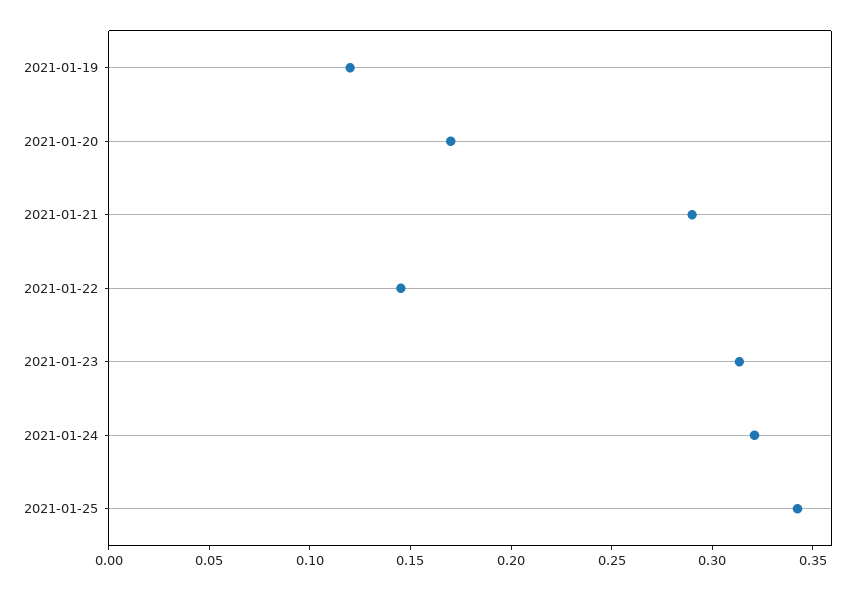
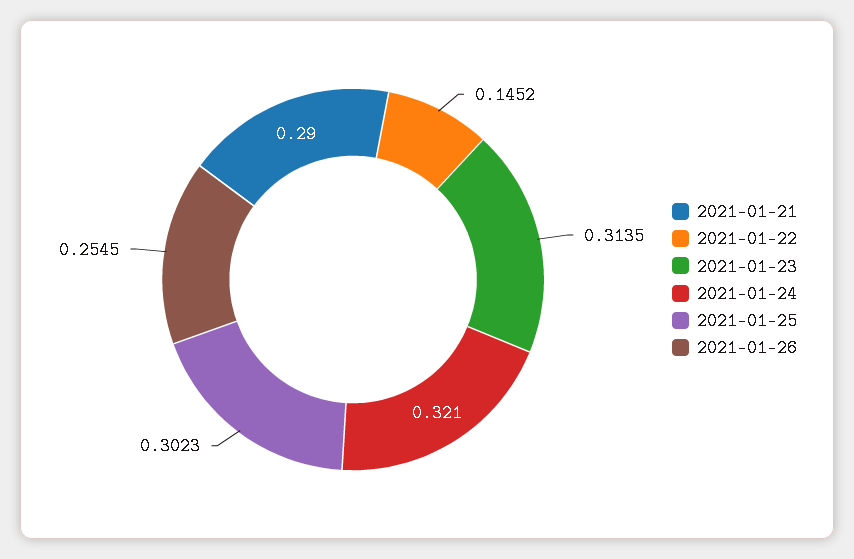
2021-01-19: 0.12 -> none
2021-01-20: 0.17 -> none
2021-01-25: 0.34 -> 0.3023
2021-01-26: none -> 0.2545

